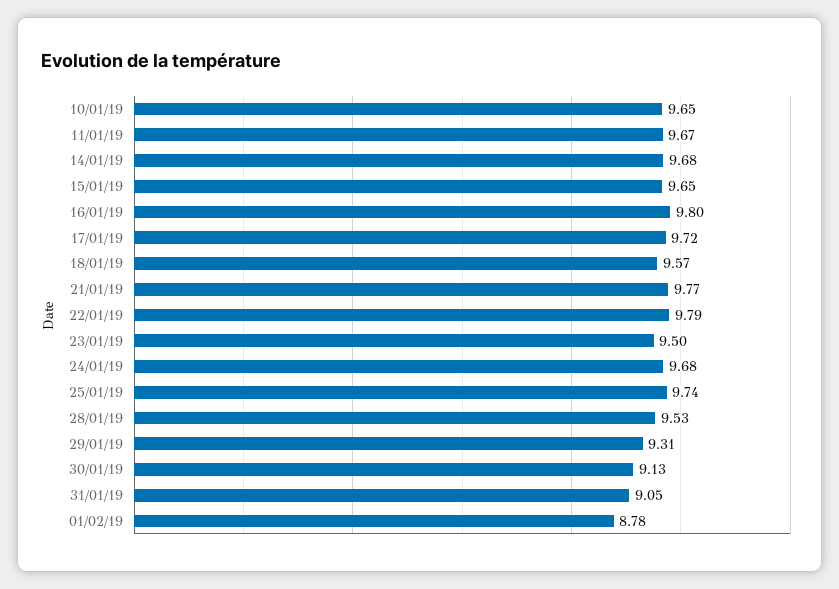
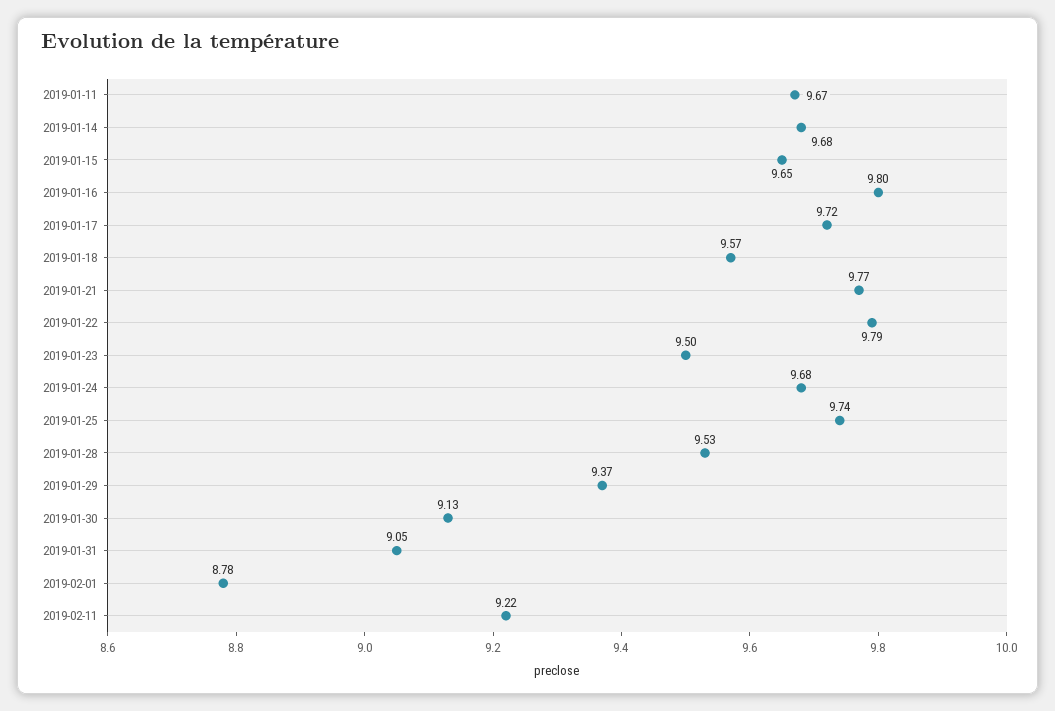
10/01/19: 9.65 -> none
29/01/19: 9.31 -> 9.37
2019-02-11: none -> 9.22

